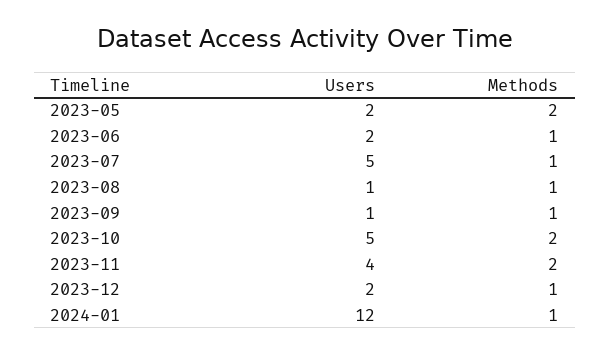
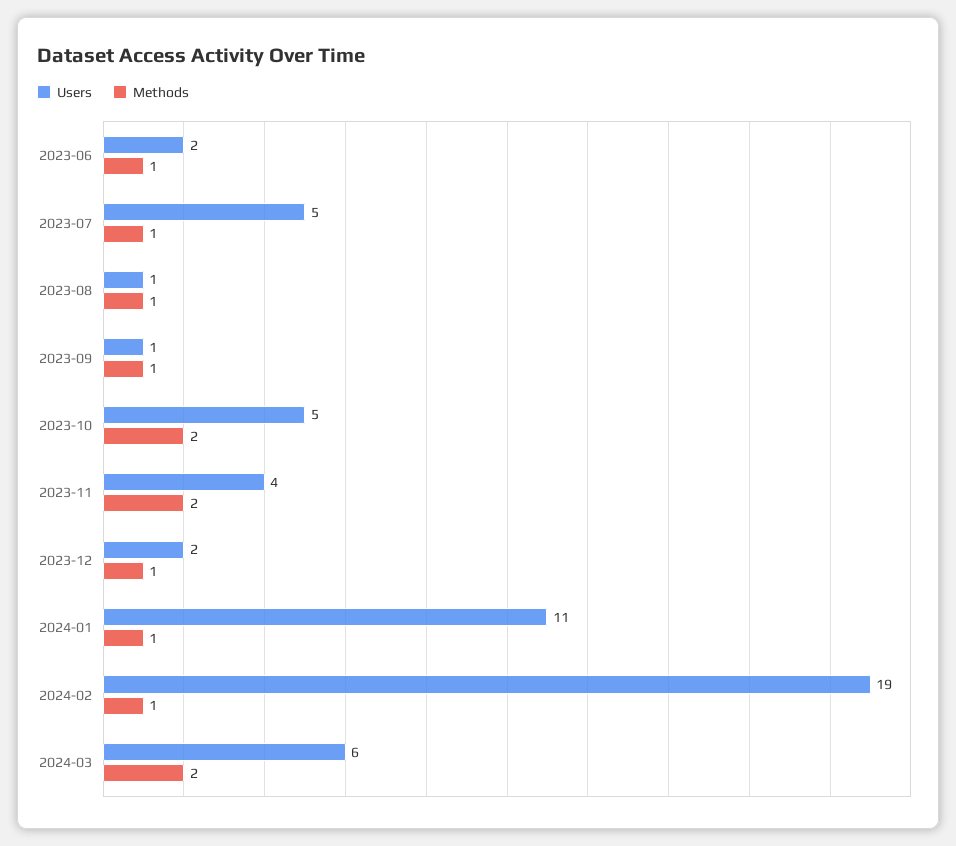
Users, 2023-05: 2 -> none
Methods, 2023-05: 2 -> none
Users, 2024-01: 12 -> 11
Users, 2024-02: none -> 19
Methods, 2024-02: none -> 1
Users, 2024-03: none -> 6
Methods, 2024-03: none -> 2

